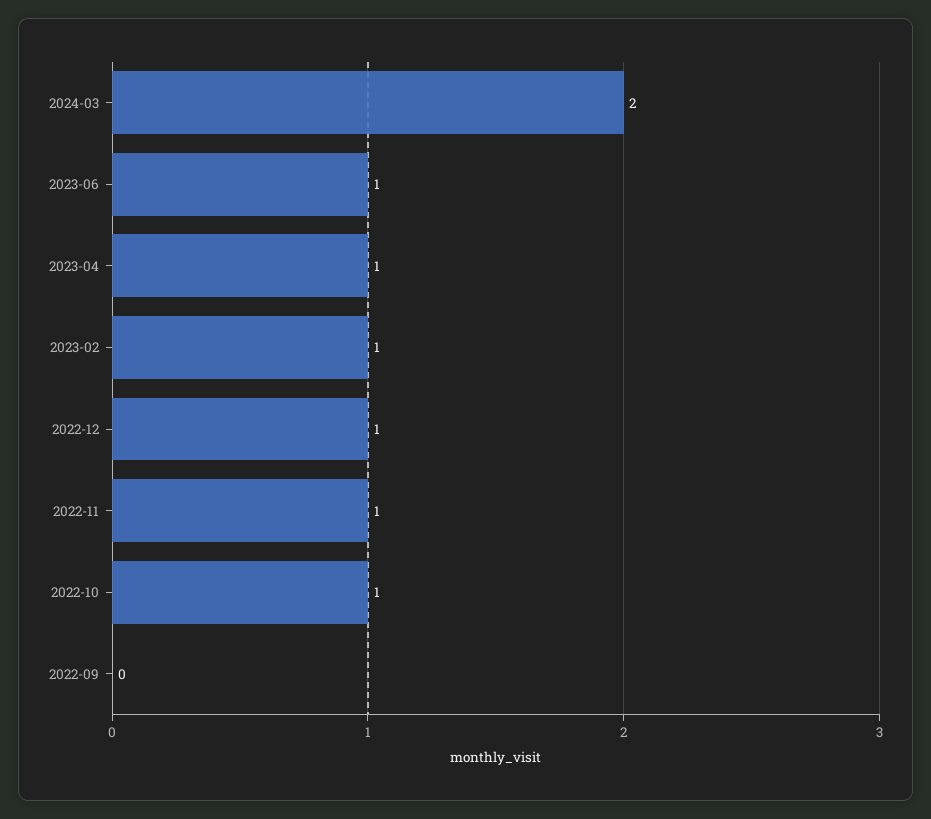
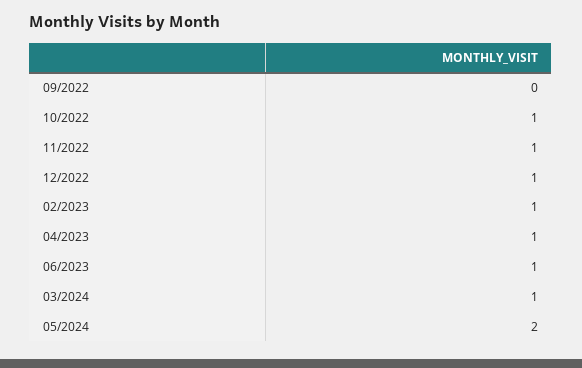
2024-03: 2 -> 1
05/2024: none -> 2

